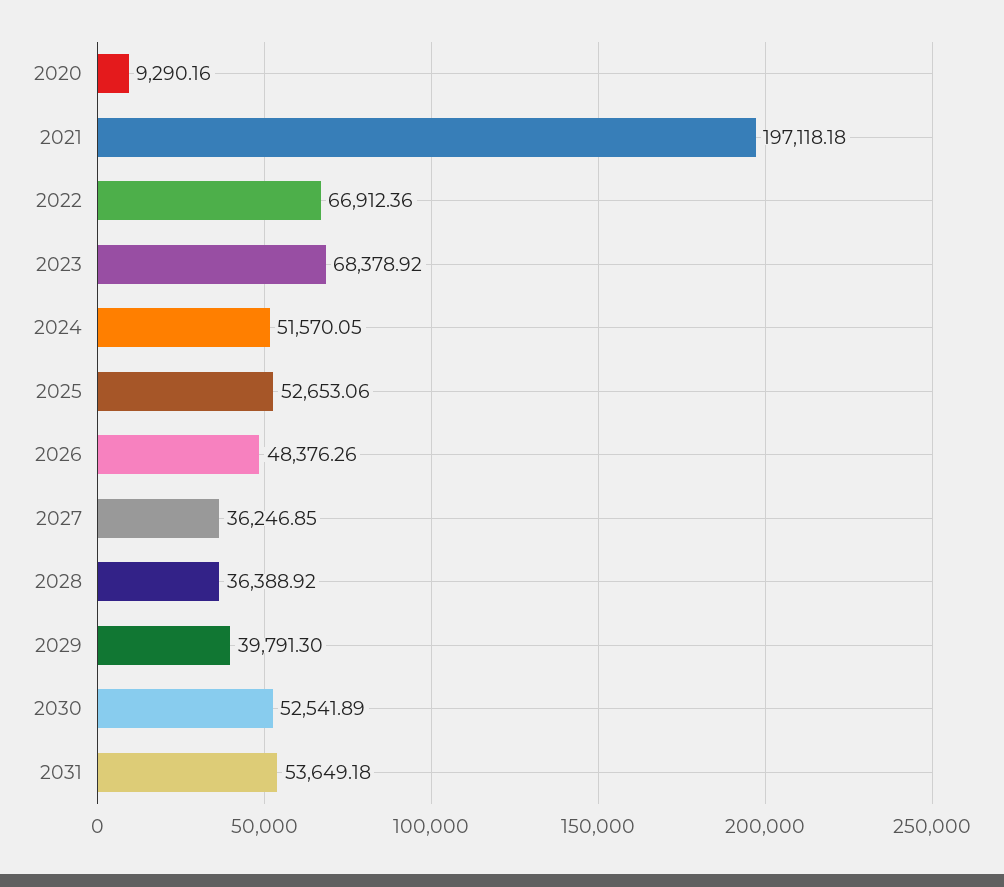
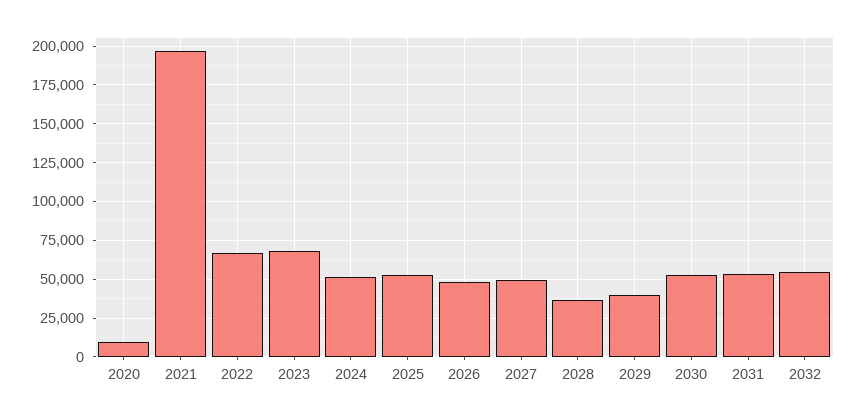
2027: 36246.85 -> 50000
2032: none -> 55000

